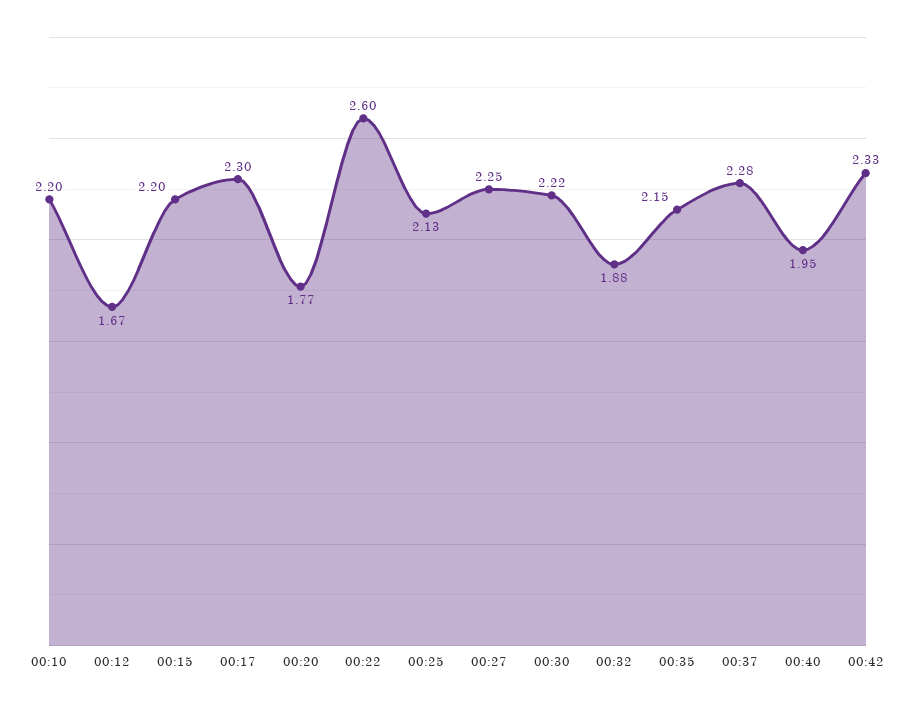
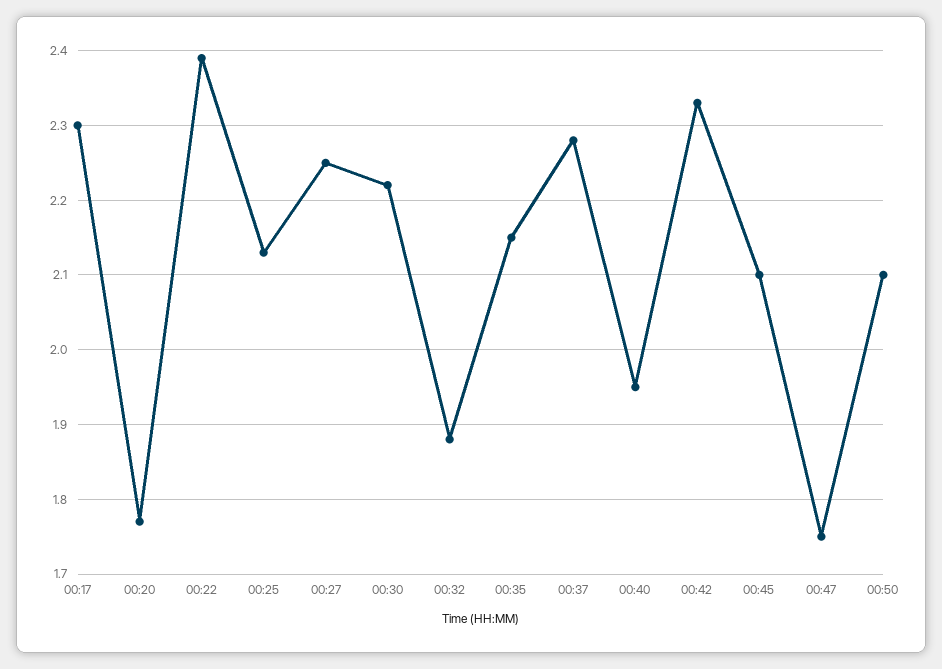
00:10: 2.2 -> none
00:12: 1.67 -> none
00:15: 2.2 -> none
00:22: 2.6 -> 2.39
00:45: none -> 2.1
00:47: none -> 1.75
00:50: none -> 2.1

